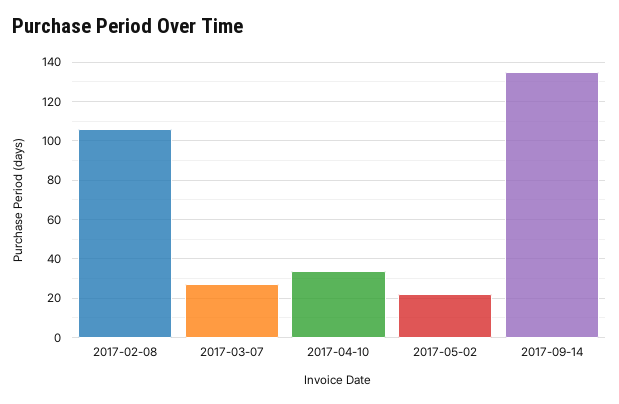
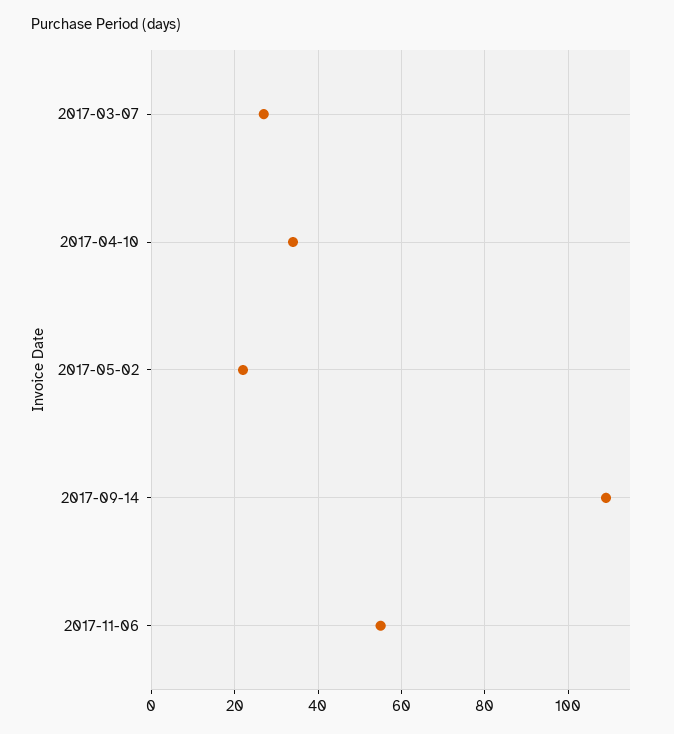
2017-02-08: 105 -> none
2017-09-14: 135 -> 110
2017-11-06: none -> 55

